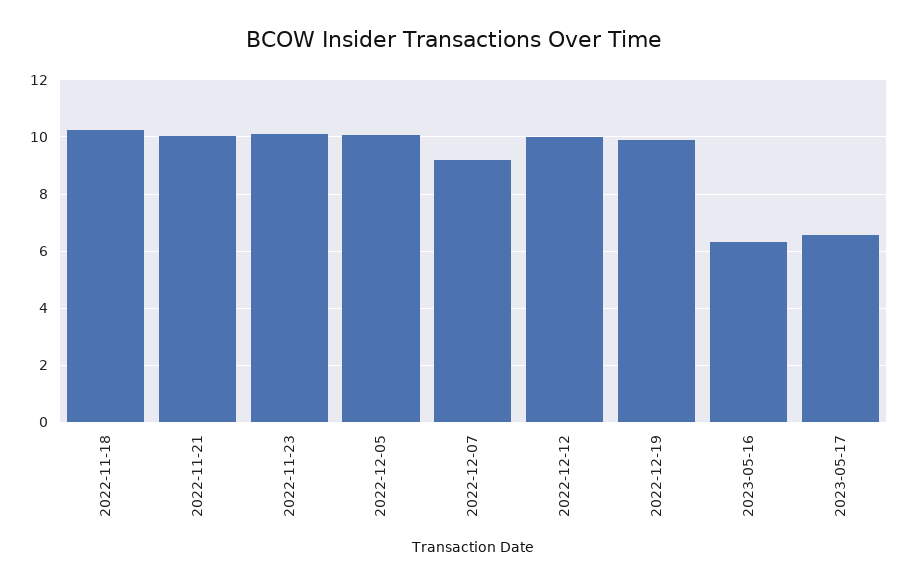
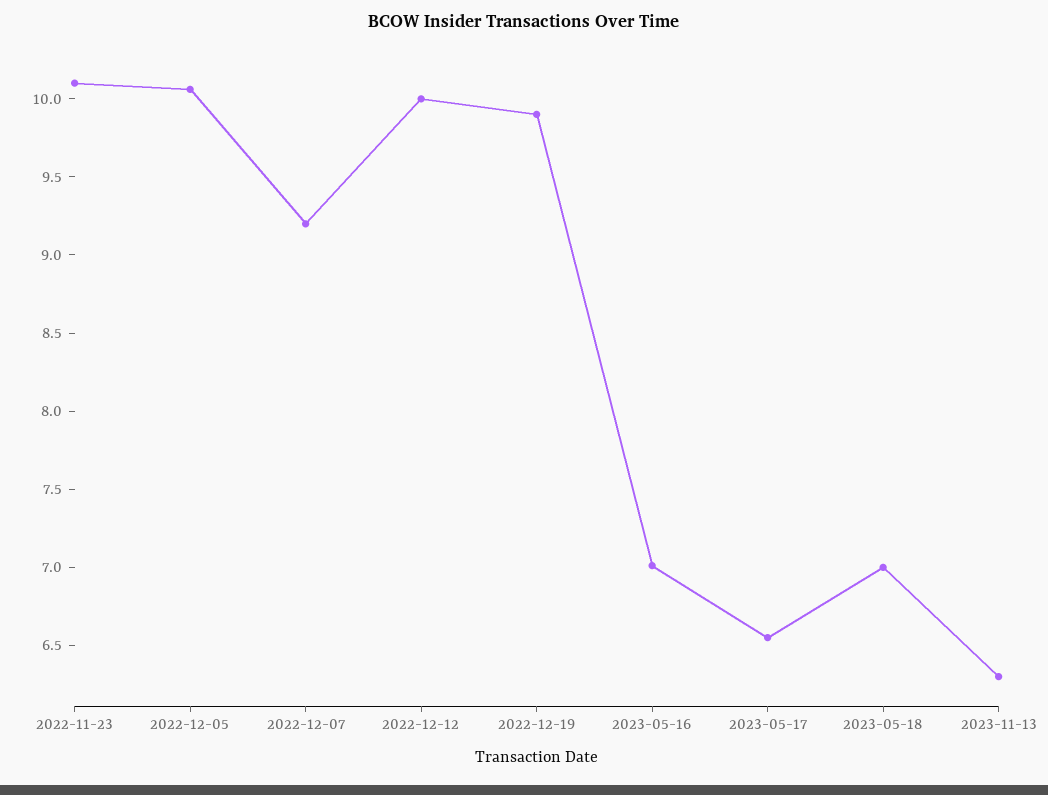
2022-11-18: 10.25 -> none
2022-11-21: 10 -> none
2023-05-16: 6.25 -> 7
2023-05-18: none -> 7
2023-11-13: none -> 6.3

